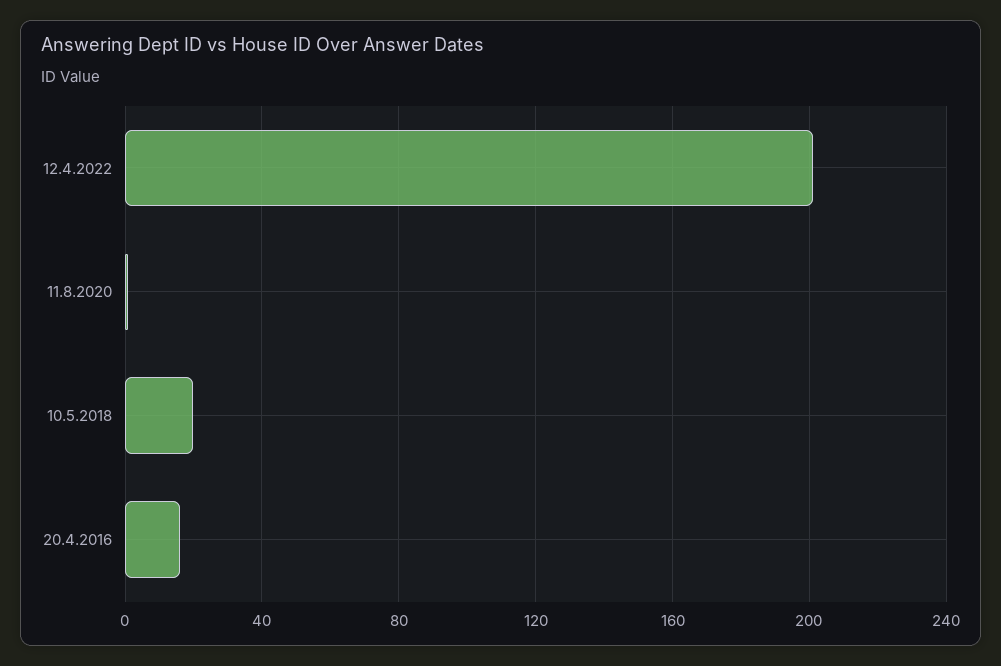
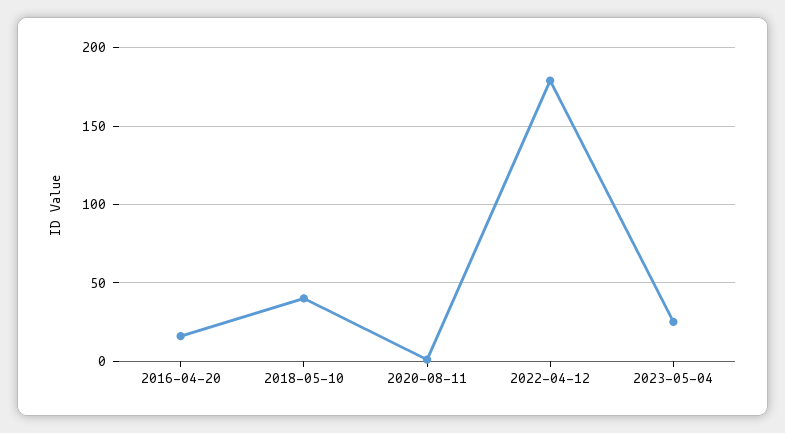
12.4.2022: 200 -> 180
10.5.2018: 20 -> 40
2023-05-04: none -> 25

